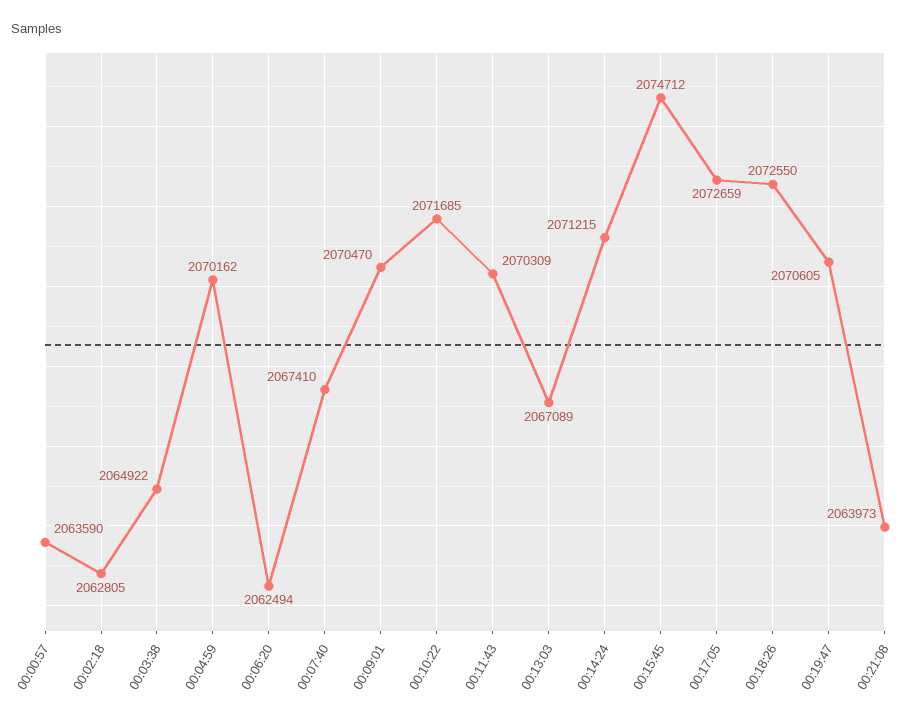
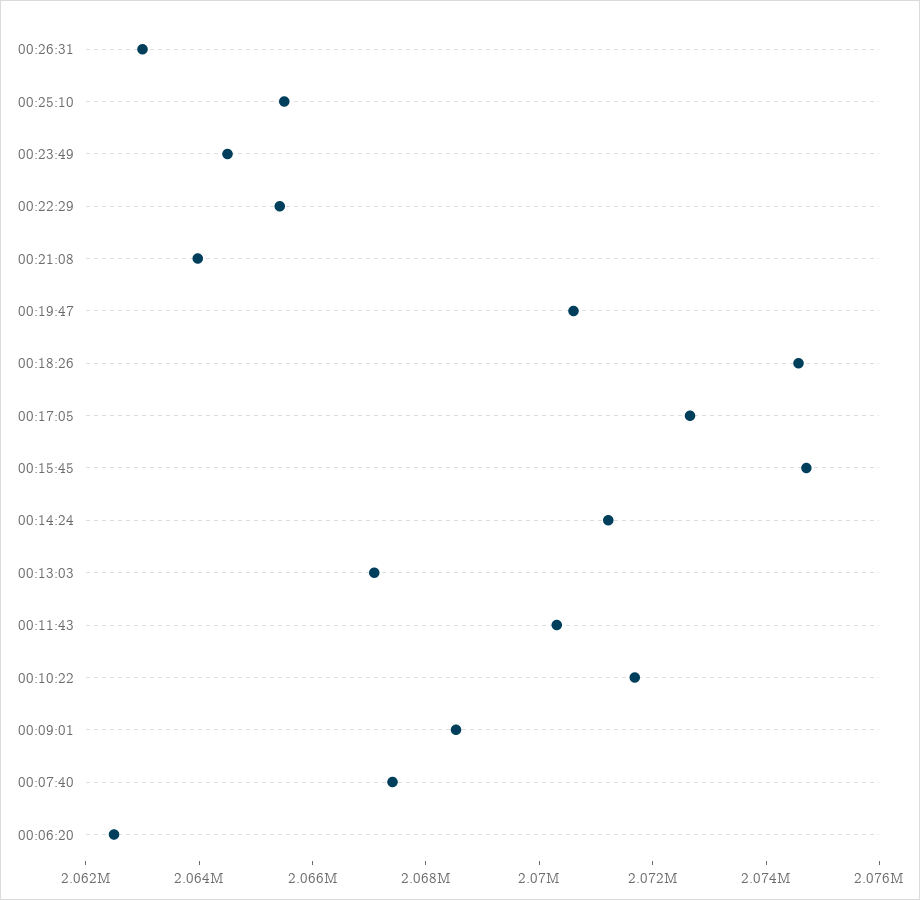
00:00:57: 2063590 -> none
00:02:18: 2062805 -> none
00:03:38: 2064922 -> none
00:04:59: 2070162 -> none
00:09:01: 2070470 -> 2068500
00:18:26: 2072550 -> 2074500
00:26:31: none -> 2063000
00:25:10: none -> 2065500
00:23:49: none -> 2064500
00:22:29: none -> 2065500

